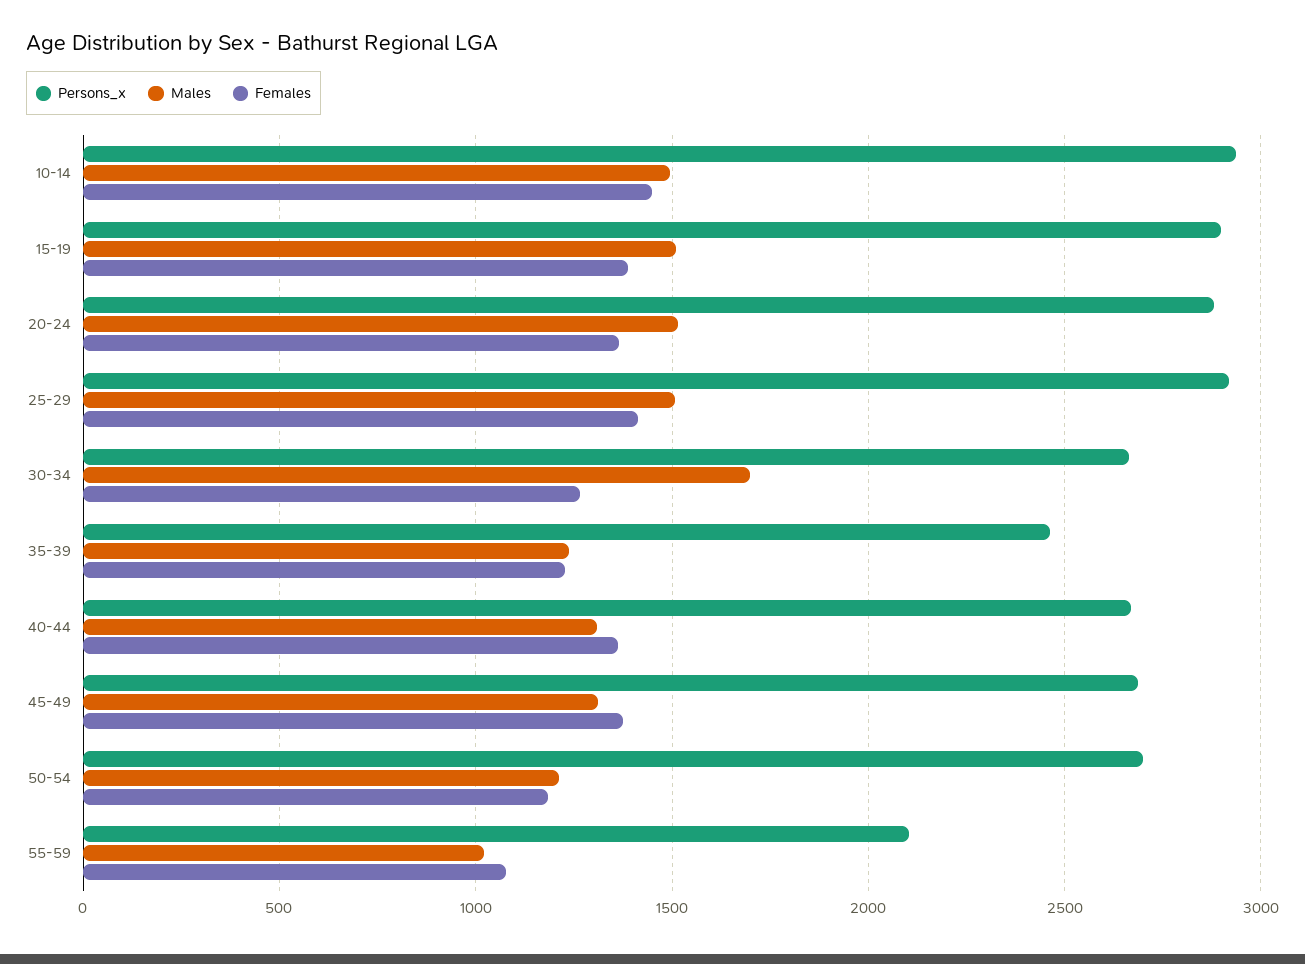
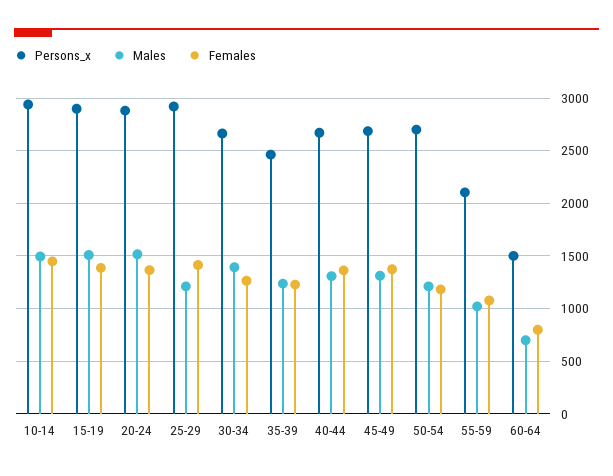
Males, 25-29: 1500 -> 1200
Males, 30-34: 1700 -> 1400
Persons_x, 60-64: none -> 1500
Males, 60-64: none -> 700
Females, 60-64: none -> 800

